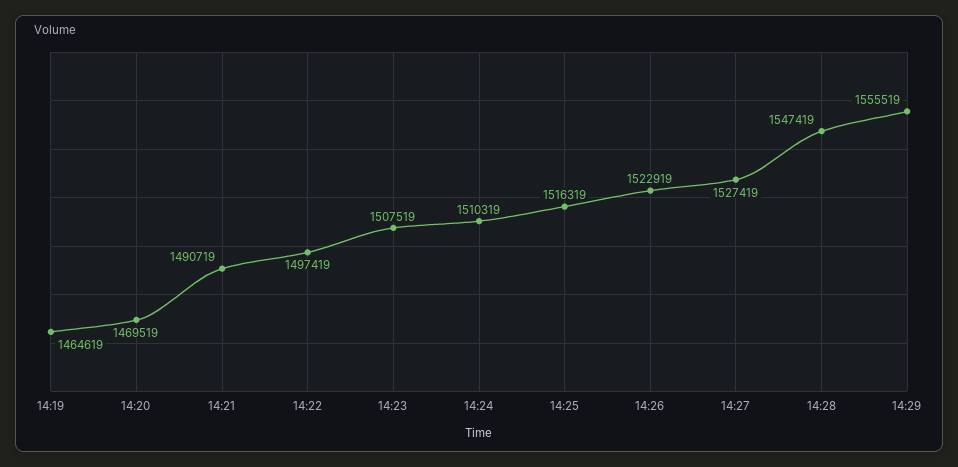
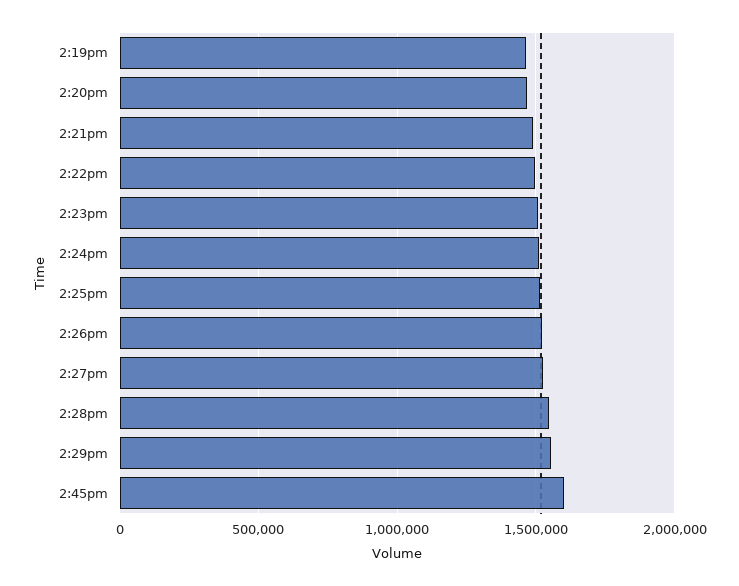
2:45pm: none -> 1600000

